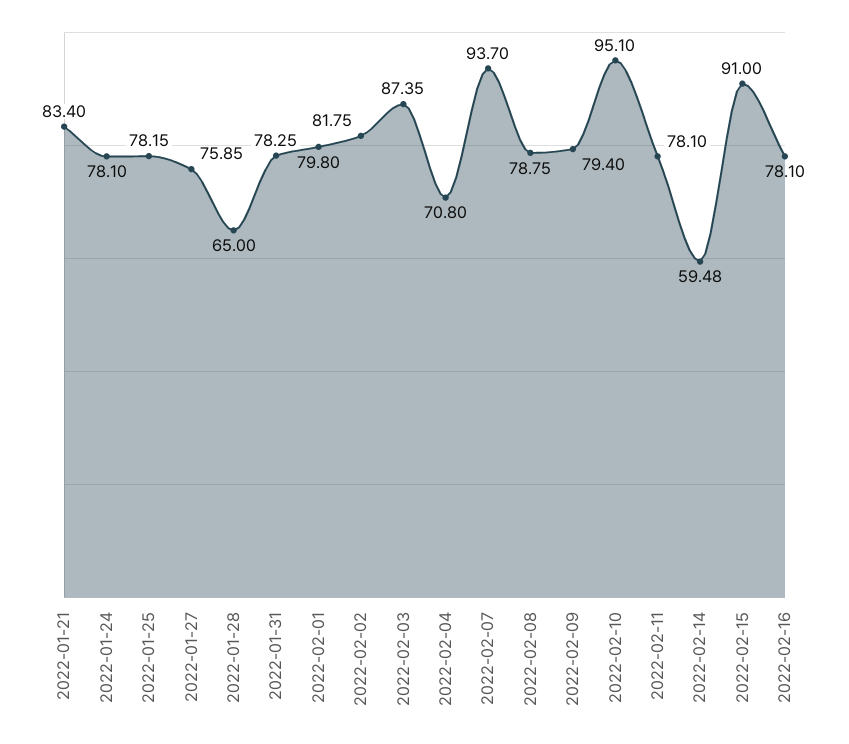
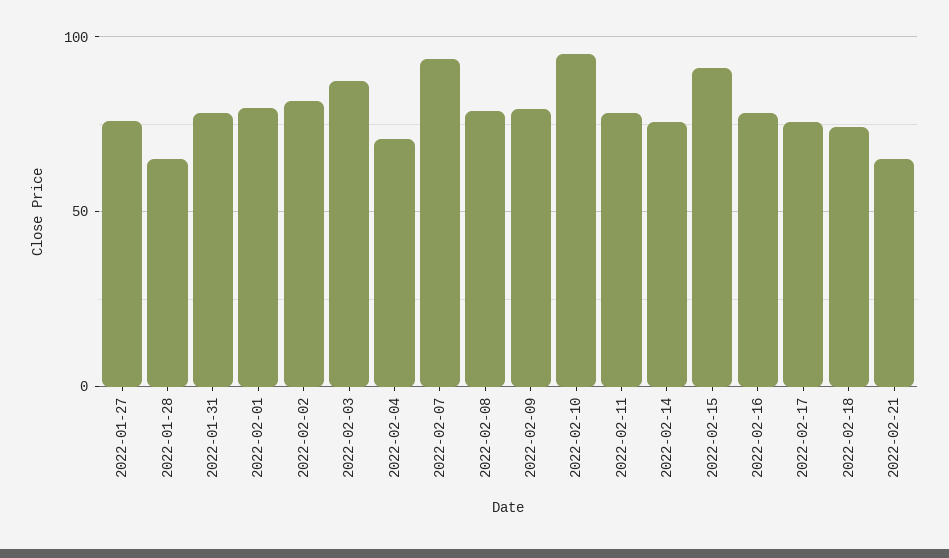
2022-01-21: 83.4 -> none
2022-01-24: 78.1 -> none
2022-01-25: 78.15 -> none
2022-02-14: 59.48 -> 75
2022-02-17: none -> 75
2022-02-18: none -> 75
2022-02-21: none -> 65

